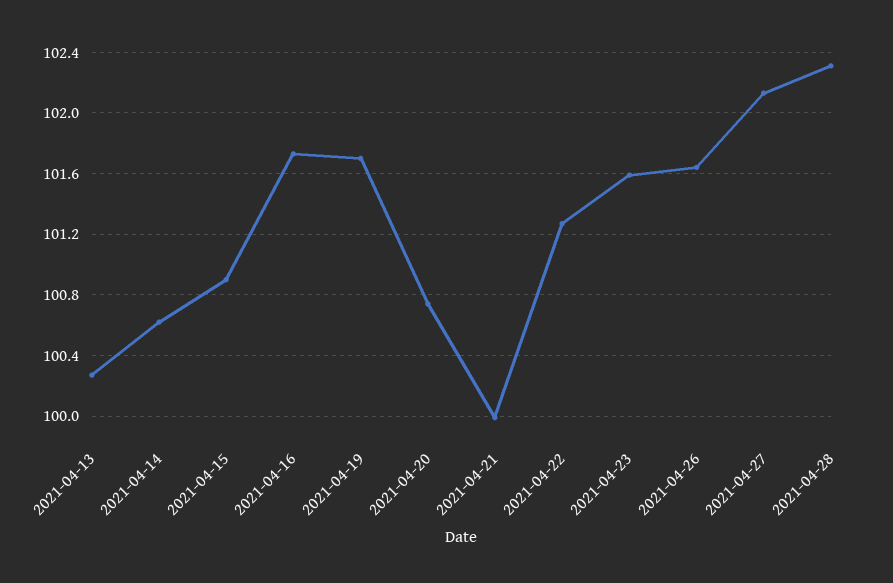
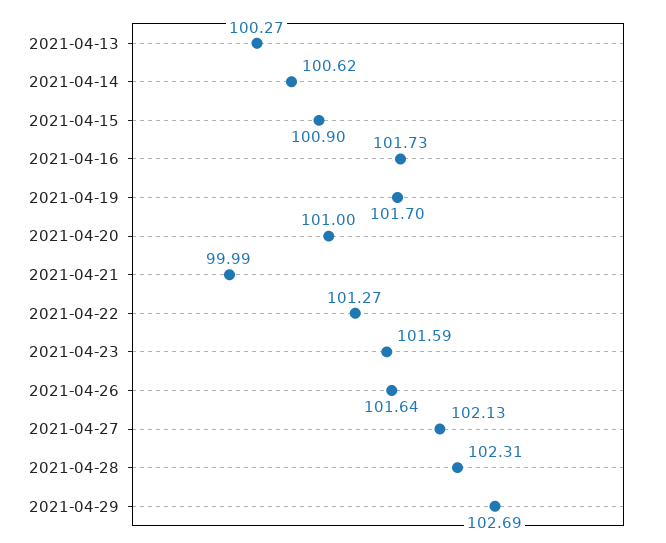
2021-04-20: 100.75 -> 101
2021-04-29: none -> 102.69

